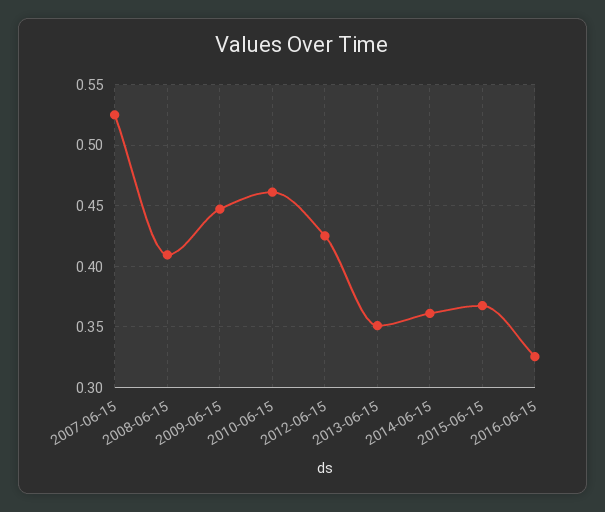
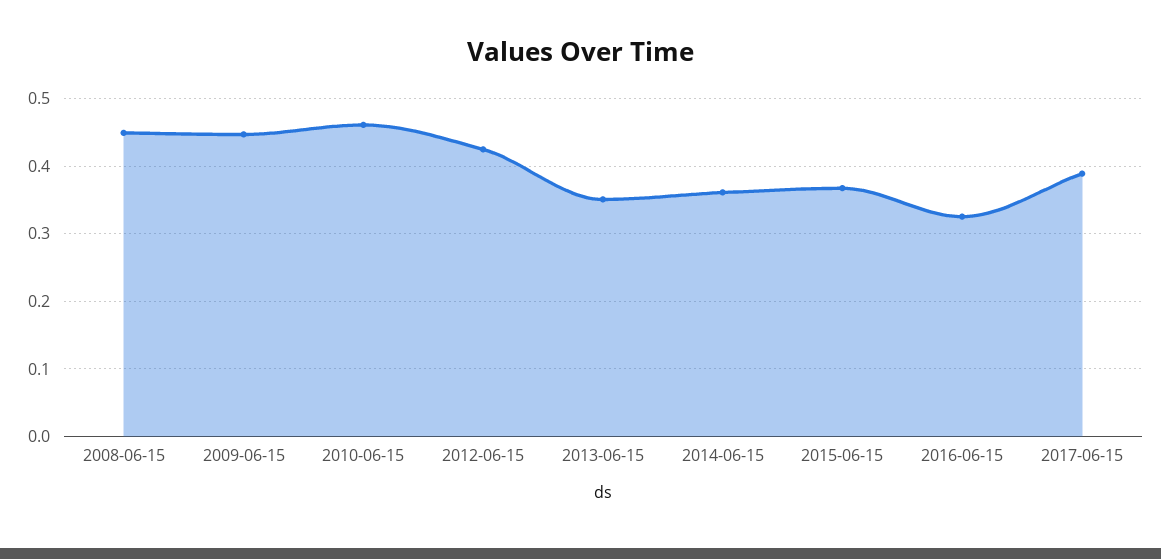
2007-06-15: 0.525 -> none
2008-06-15: 0.41 -> 0.45
2017-06-15: none -> 0.39

